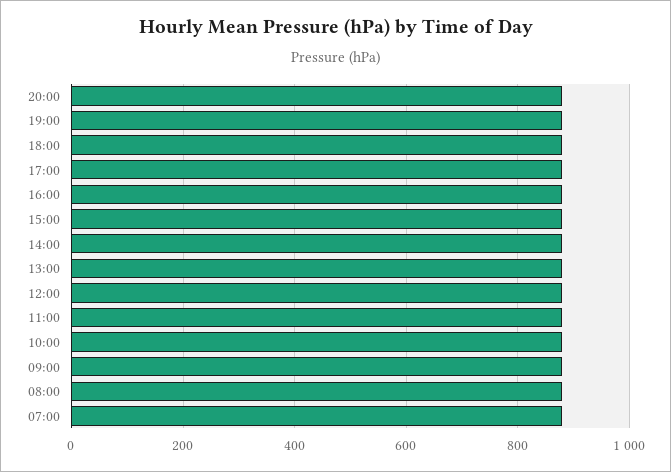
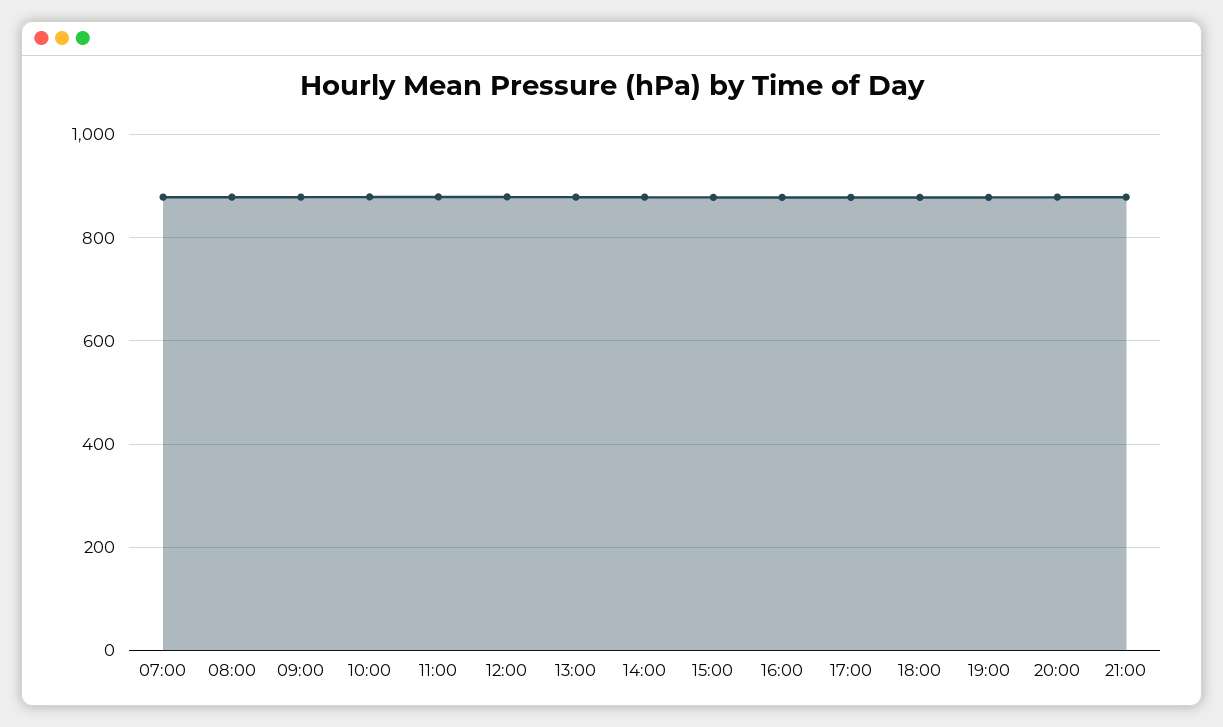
21:00: none -> 880

